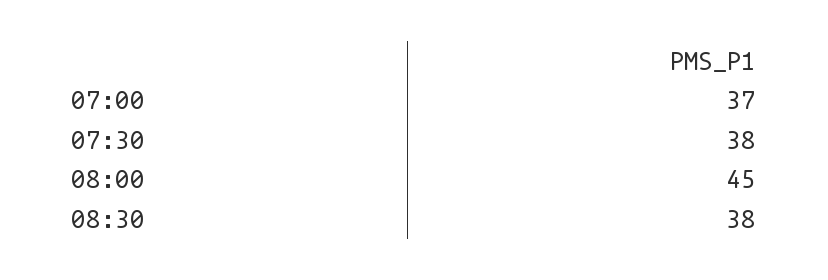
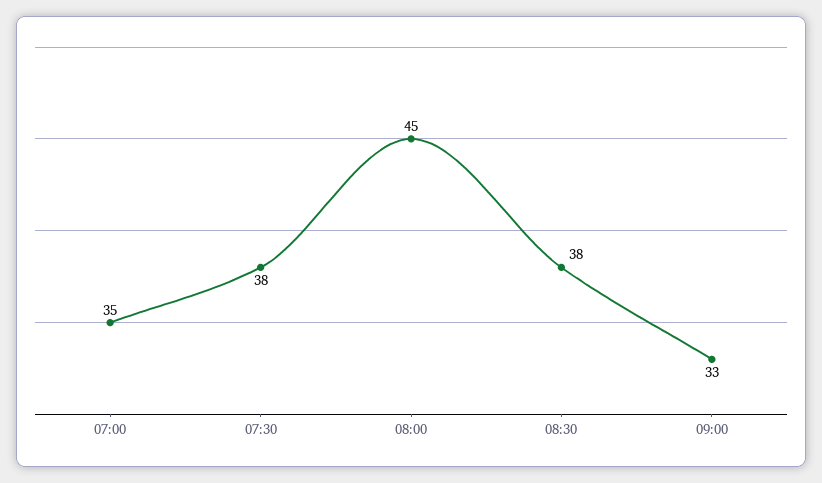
07:00: 37 -> 35
09:00: none -> 33

